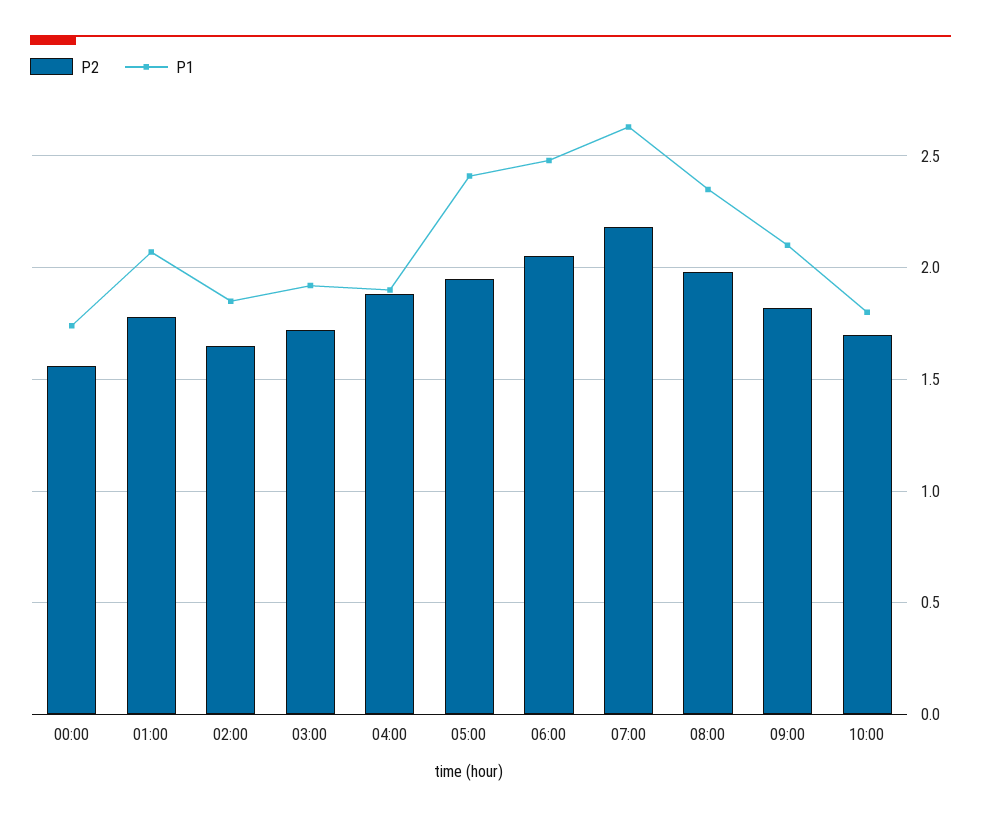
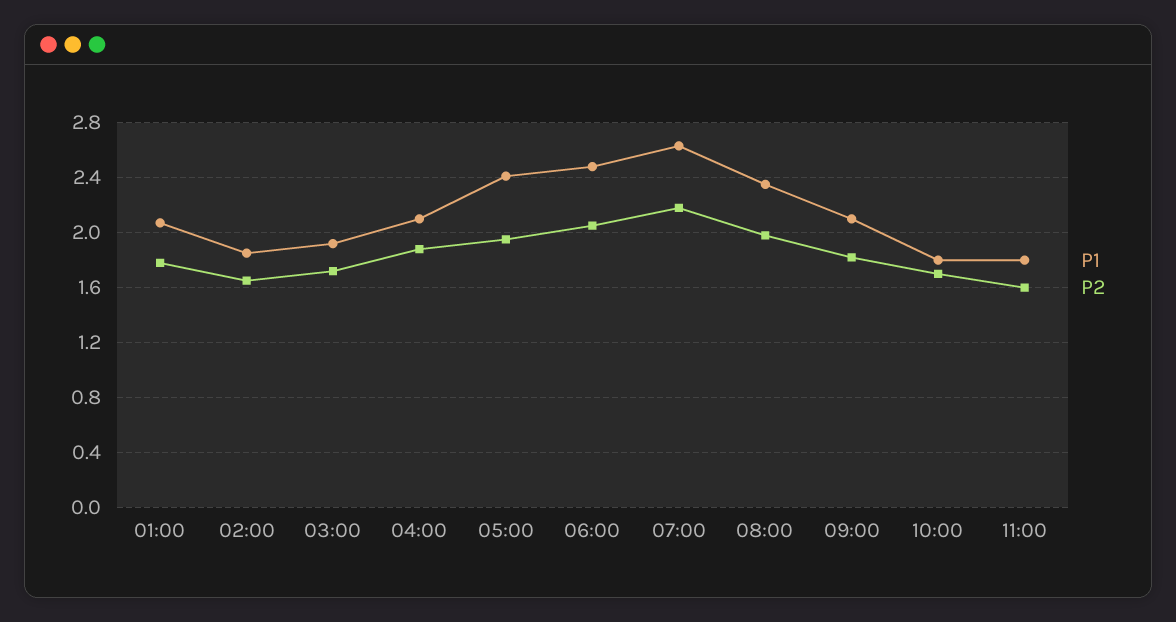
P2, 00:00: 1.55 -> none
P1, 00:00: 1.75 -> none
P1, 04:00: 1.9 -> 2.1
P1, 11:00: none -> 1.8
P2, 11:00: none -> 1.6

